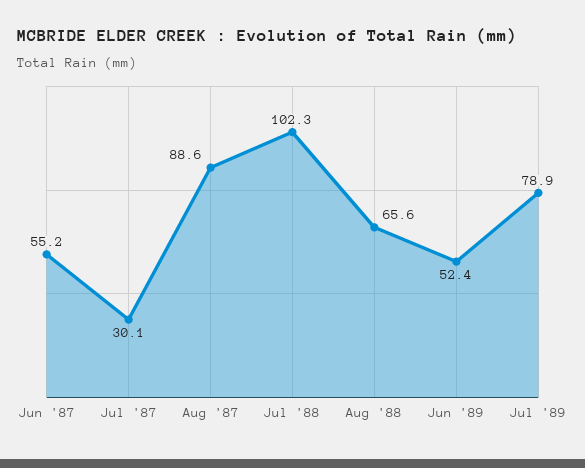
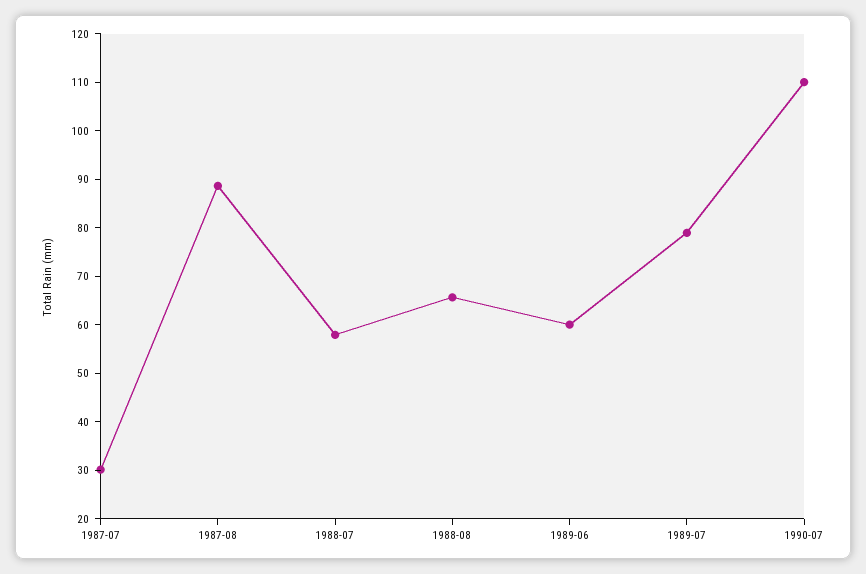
Jun '87: 55.2 -> none
Jul '88: 102.3 -> 58
Jun '89: 52.4 -> 60
1990-07: none -> 110

